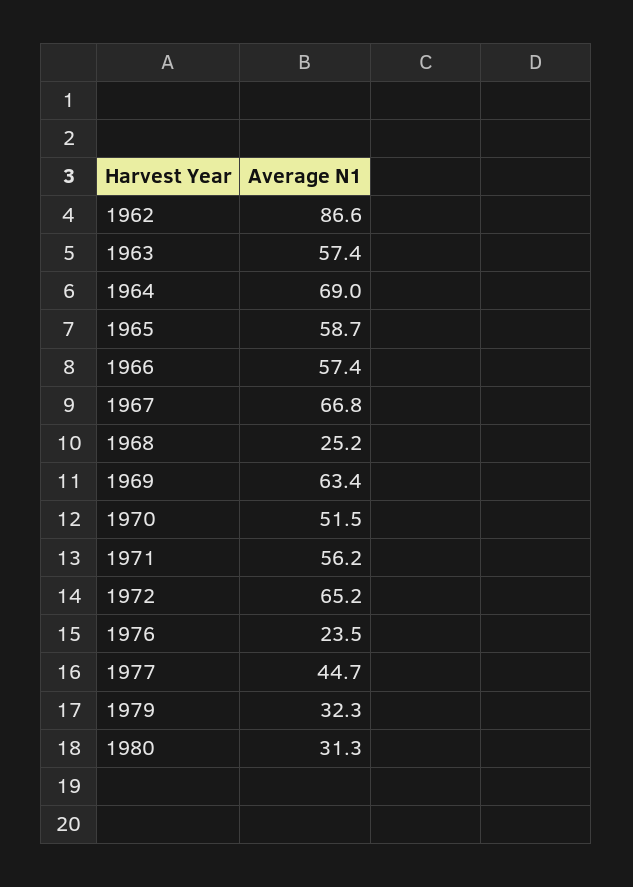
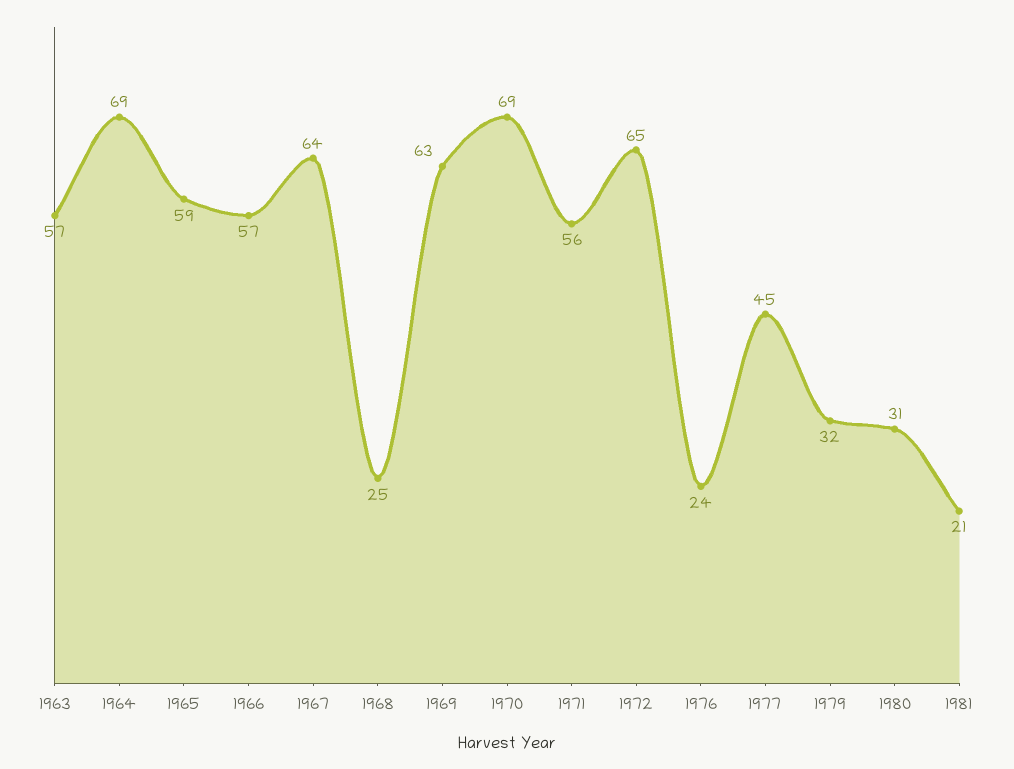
1962: 86.6 -> none
1967: 66.8 -> 64
1970: 51.5 -> 69
1981: none -> 21

